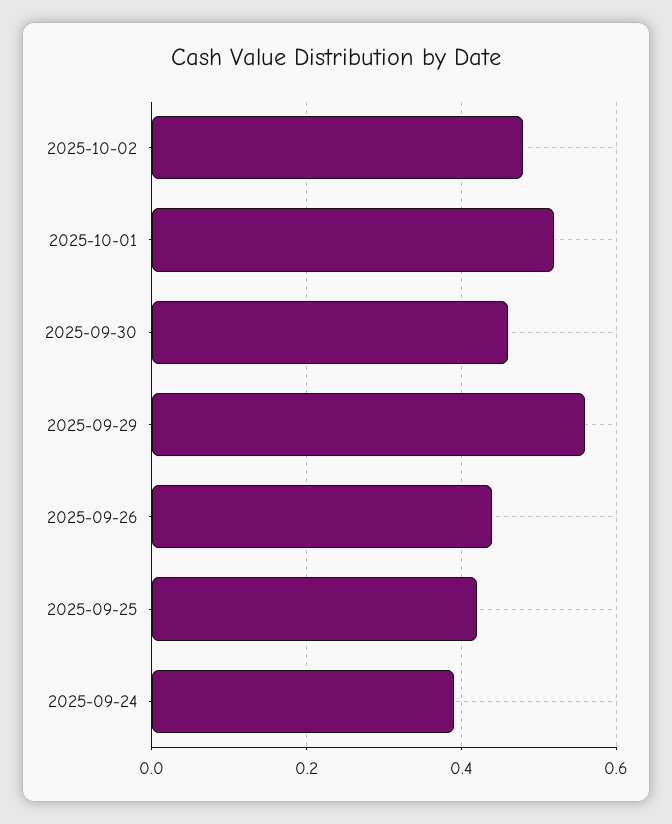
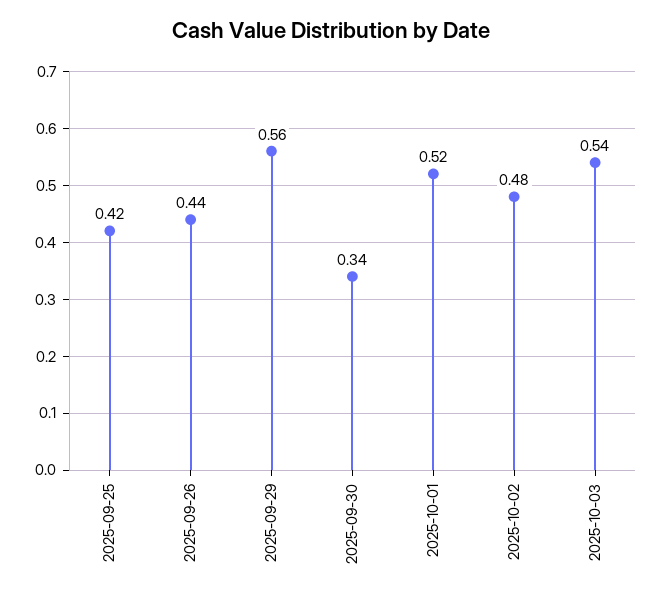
2025-09-30: 0.45 -> 0.34
2025-09-24: 0.4 -> none
2025-10-03: none -> 0.54

